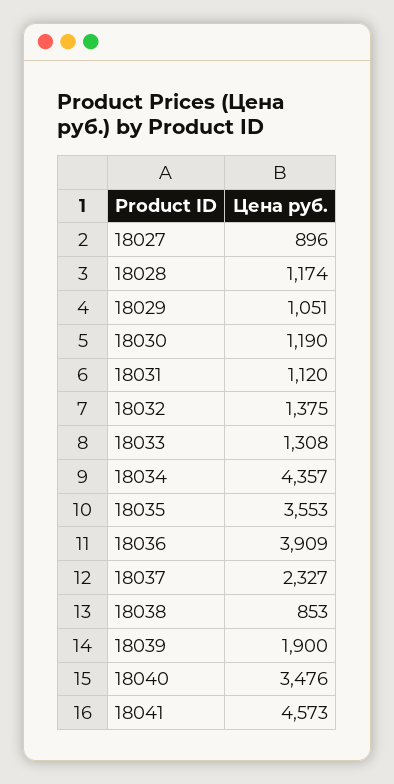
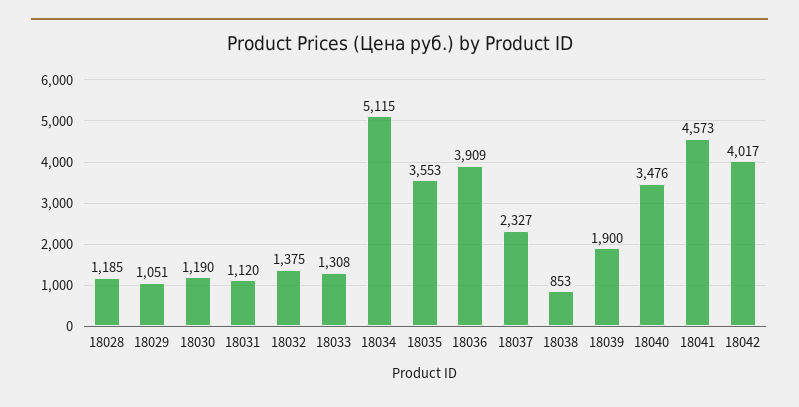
18027: 896 -> none
18028: 1174 -> 1185
18034: 4357 -> 5115
18042: none -> 4017

